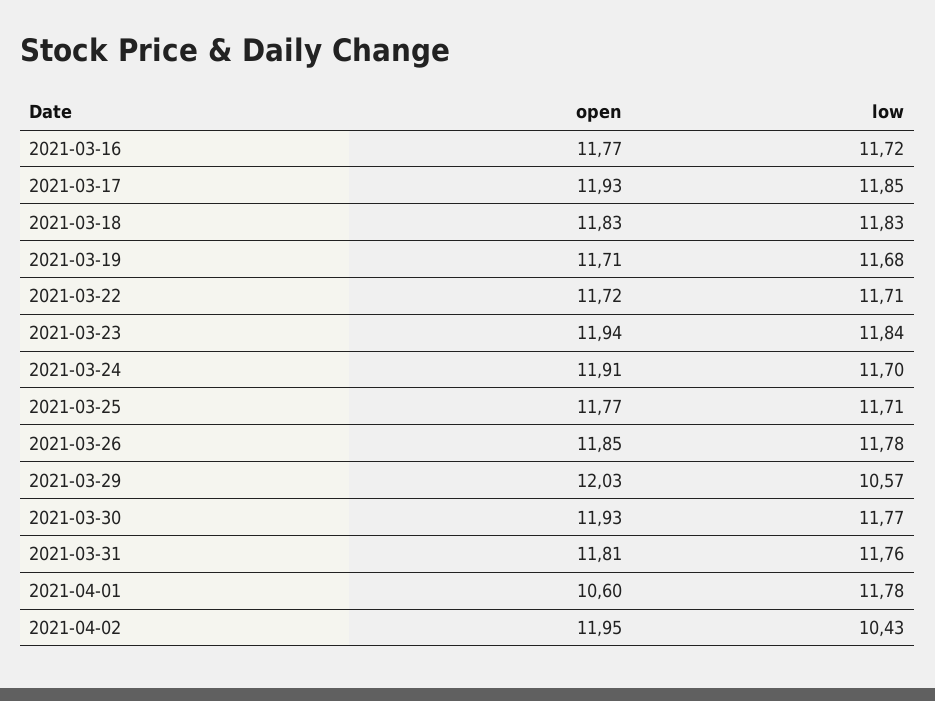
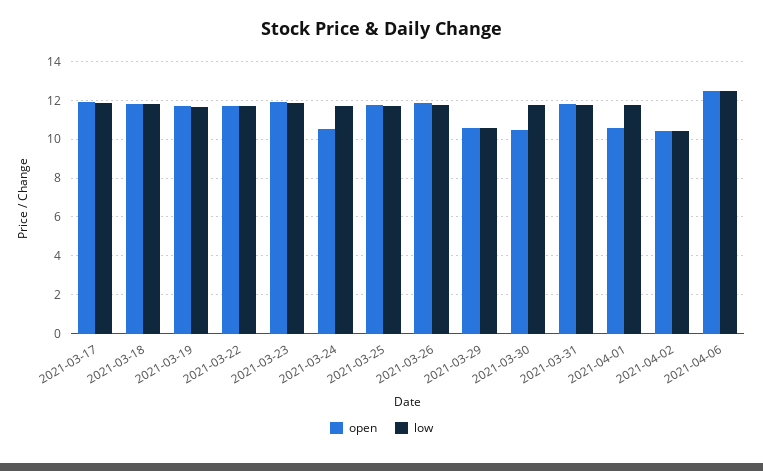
open, 2021-03-16: 11.77 -> none
low, 2021-03-16: 11.72 -> none
open, 2021-03-24: 11.91 -> 10.5
open, 2021-03-29: 12.03 -> 10.5
open, 2021-03-30: 11.93 -> 10.5
open, 2021-04-02: 11.95 -> 10.5
open, 2021-04-06: none -> 12.5
low, 2021-04-06: none -> 12.5

